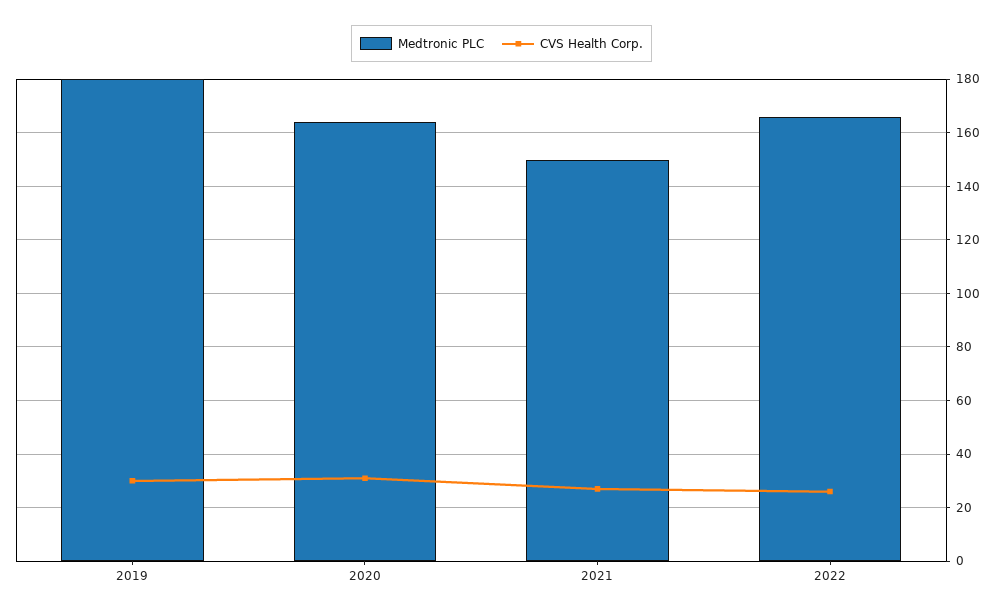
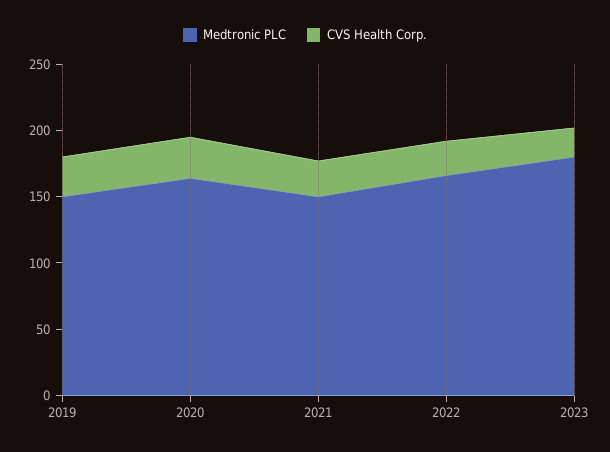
Medtronic PLC, 2019: 180 -> 150
Medtronic PLC, 2023: none -> 180
CVS Health Corp., 2023: none -> 20

